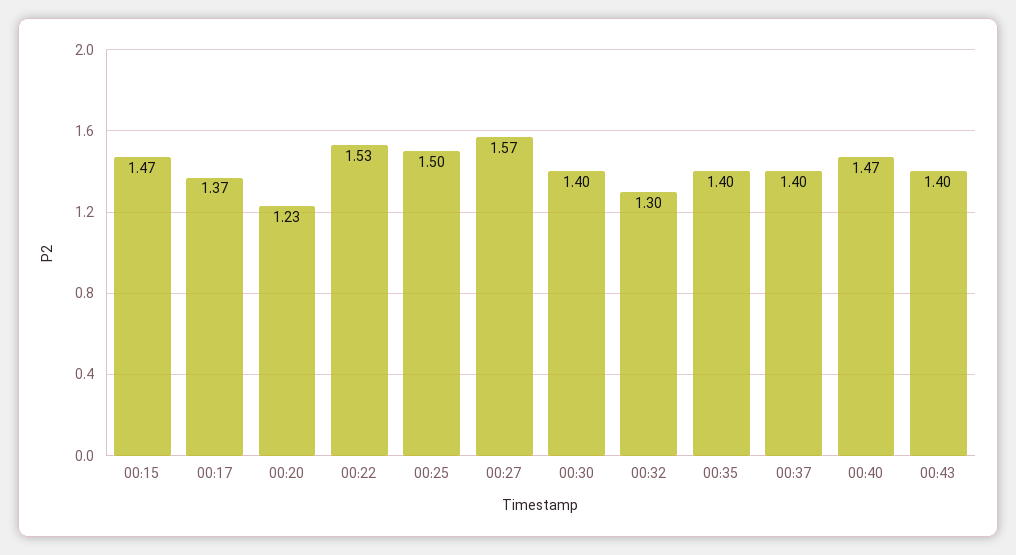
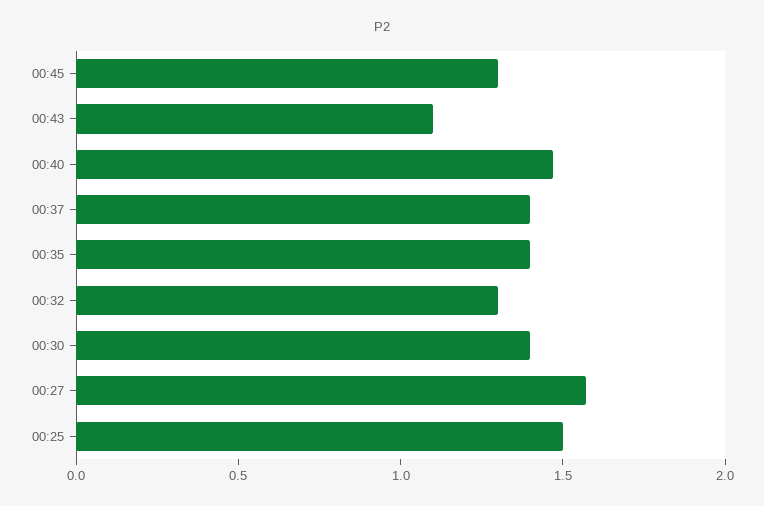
00:15: 1.47 -> none
00:17: 1.37 -> none
00:20: 1.23 -> none
00:22: 1.53 -> none
00:43: 1.4 -> 1.1
00:45: none -> 1.3

